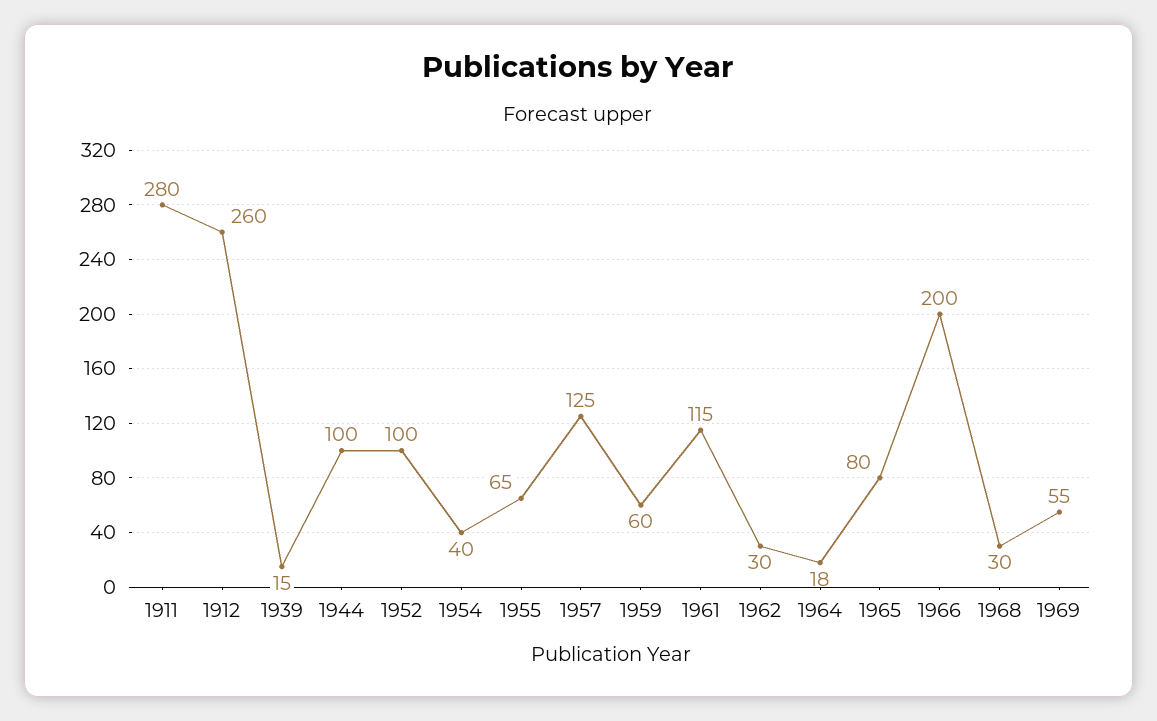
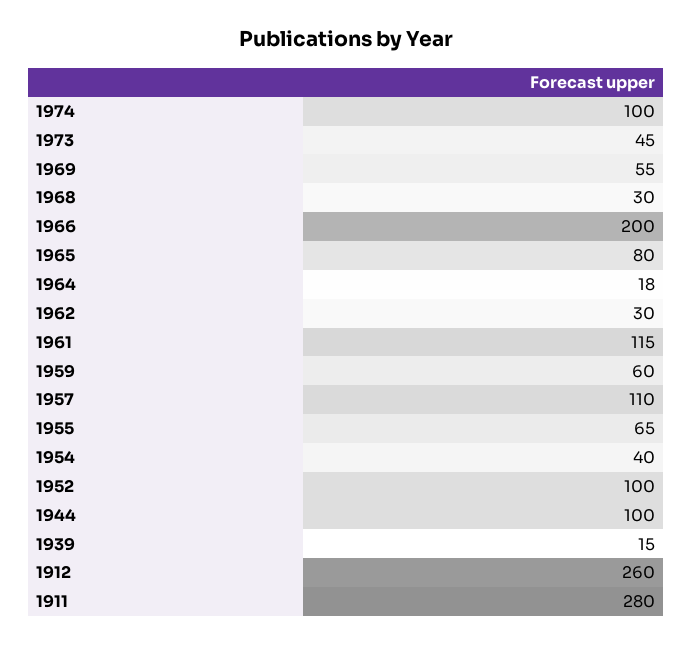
1957: 125 -> 110
1974: none -> 100
1973: none -> 45

